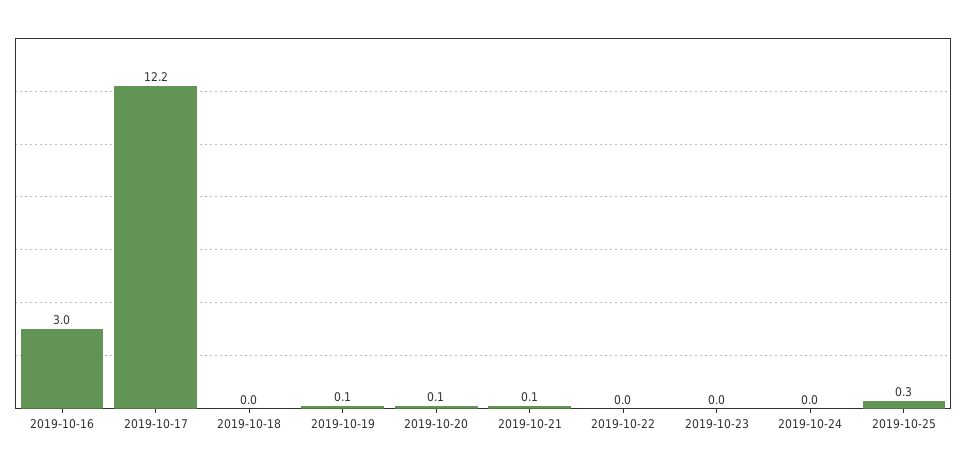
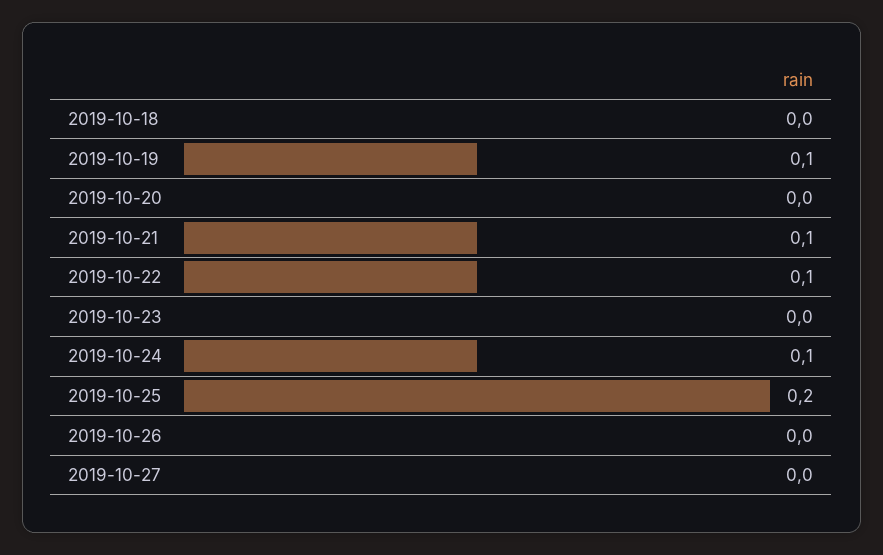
2019-10-16: 3 -> none
2019-10-17: 12.2 -> none
2019-10-20: 0.1 -> 0
2019-10-22: 0 -> 0.1
2019-10-24: 0 -> 0.1
2019-10-25: 0.3 -> 0.2
2019-10-26: none -> 0
2019-10-27: none -> 0

